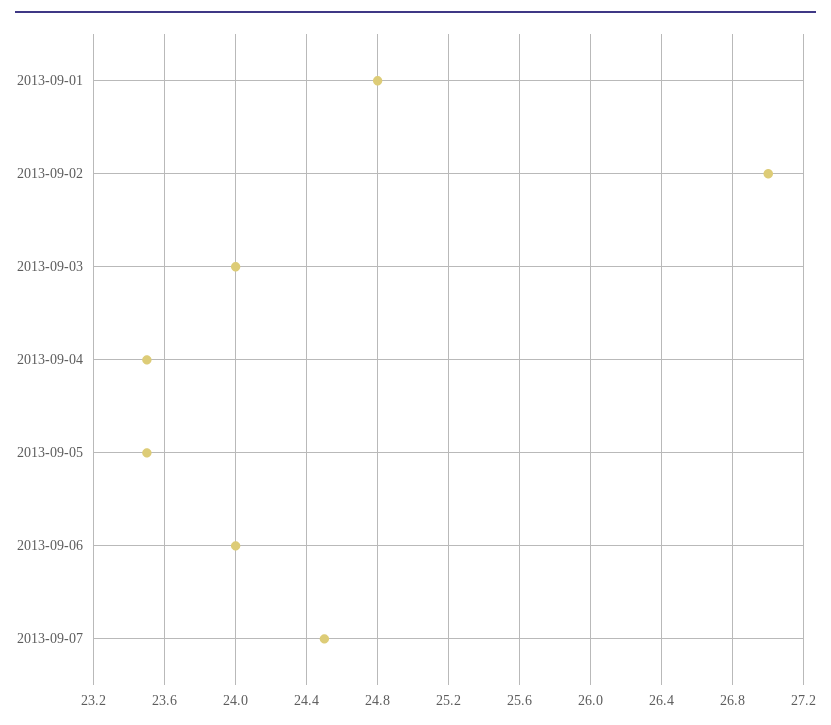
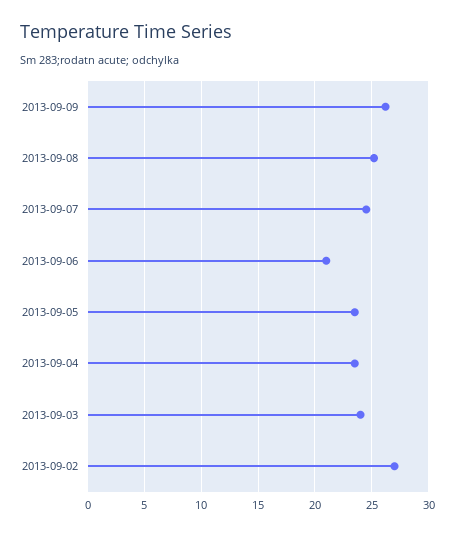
2013-09-01: 24.8 -> none
2013-09-06: 24 -> 21
2013-09-09: none -> 26
2013-09-08: none -> 25

